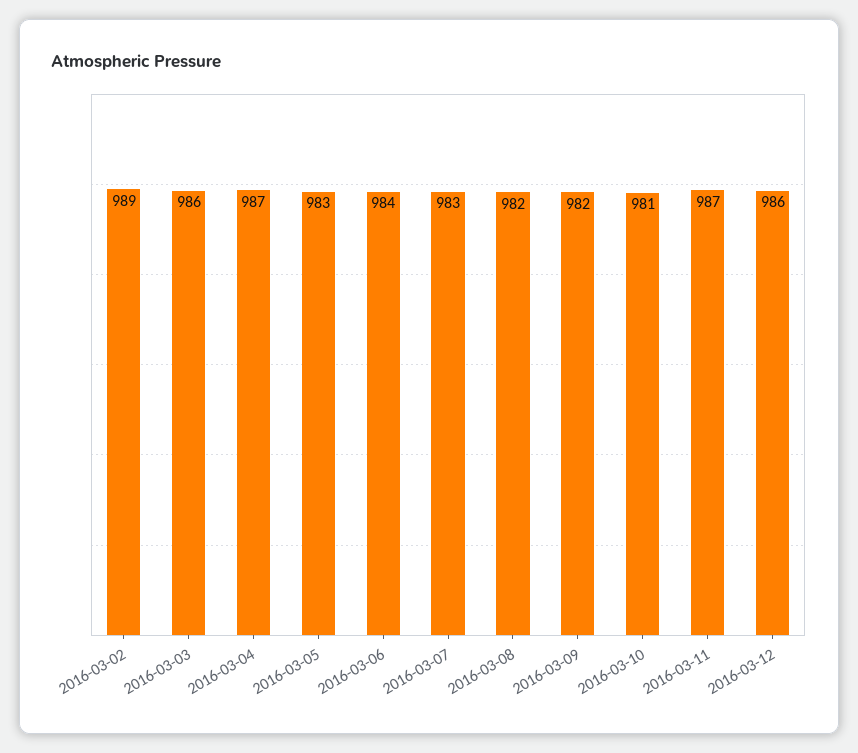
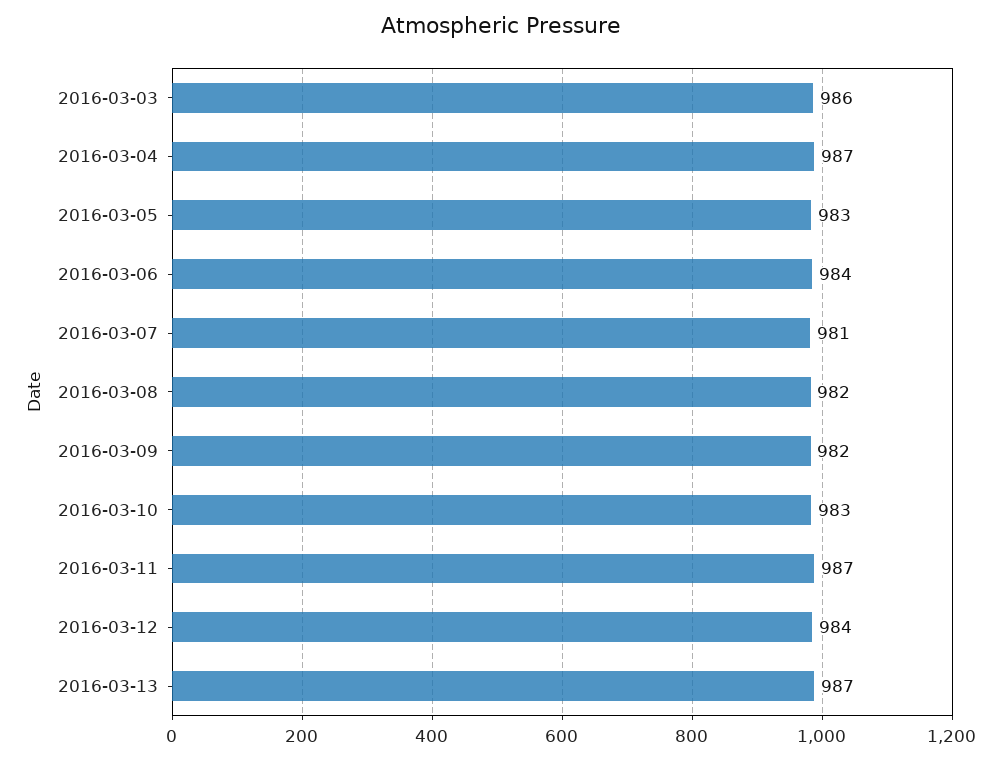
2016-03-02: 989 -> none
2016-03-07: 983 -> 981
2016-03-10: 981 -> 983
2016-03-12: 986 -> 984
2016-03-13: none -> 987

